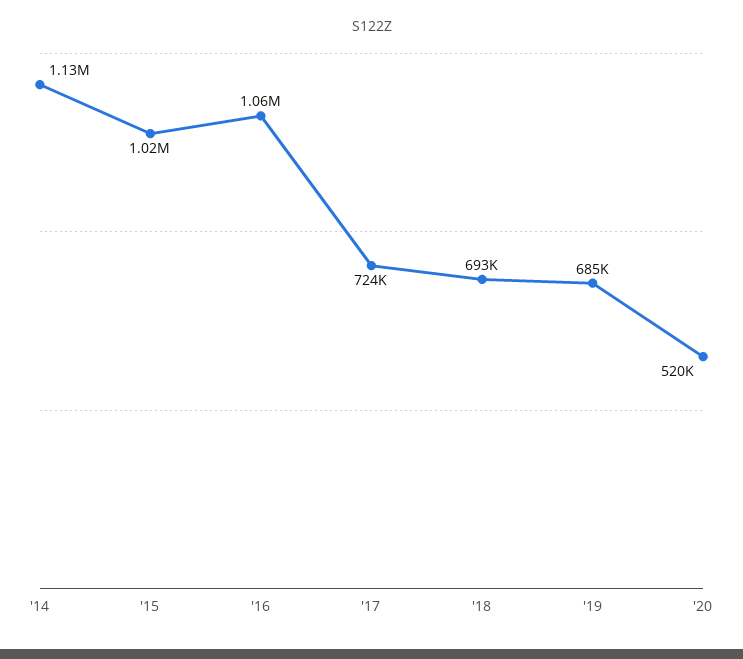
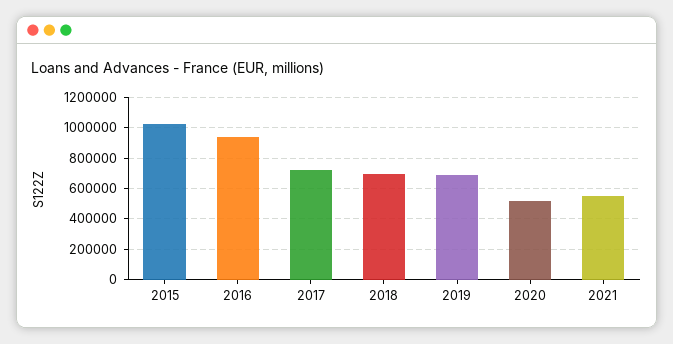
'14: 1130000 -> none
'16: 1060000 -> 950000
2021: none -> 550000

